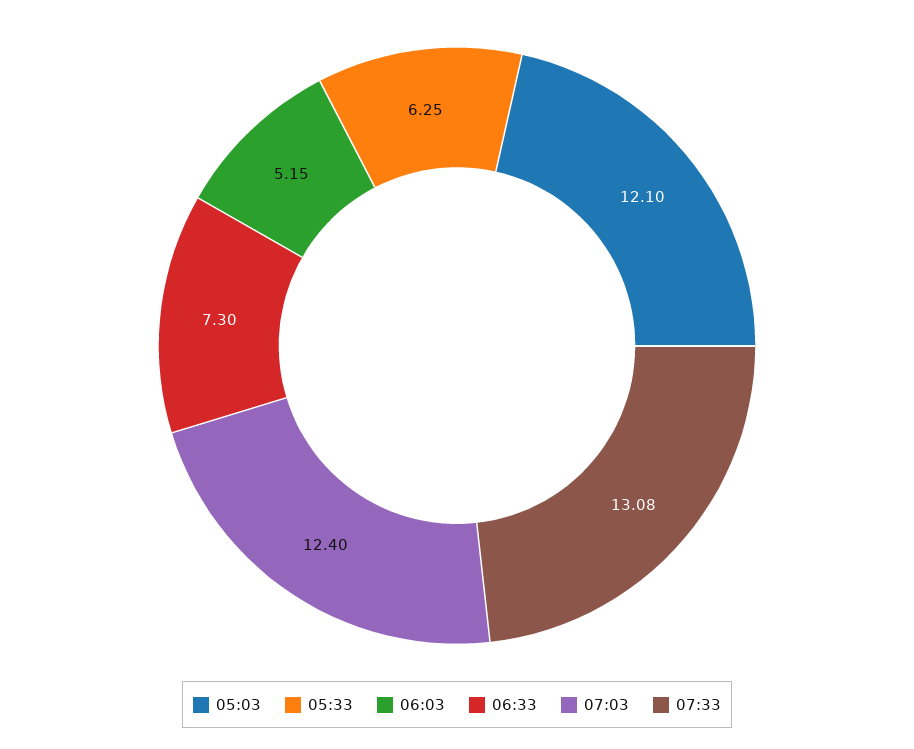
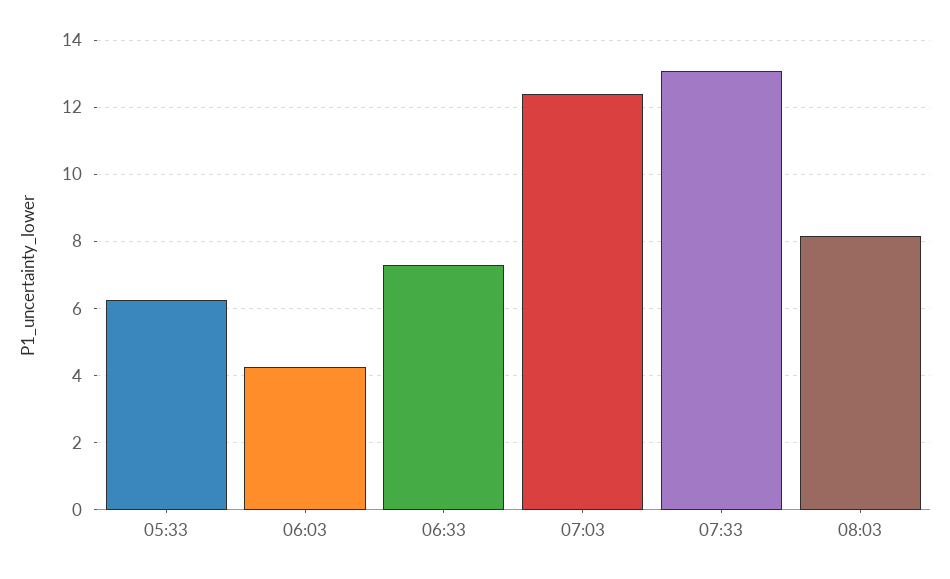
05:03: 12.1 -> none
06:03: 5.15 -> 4.2
08:03: none -> 8.2

